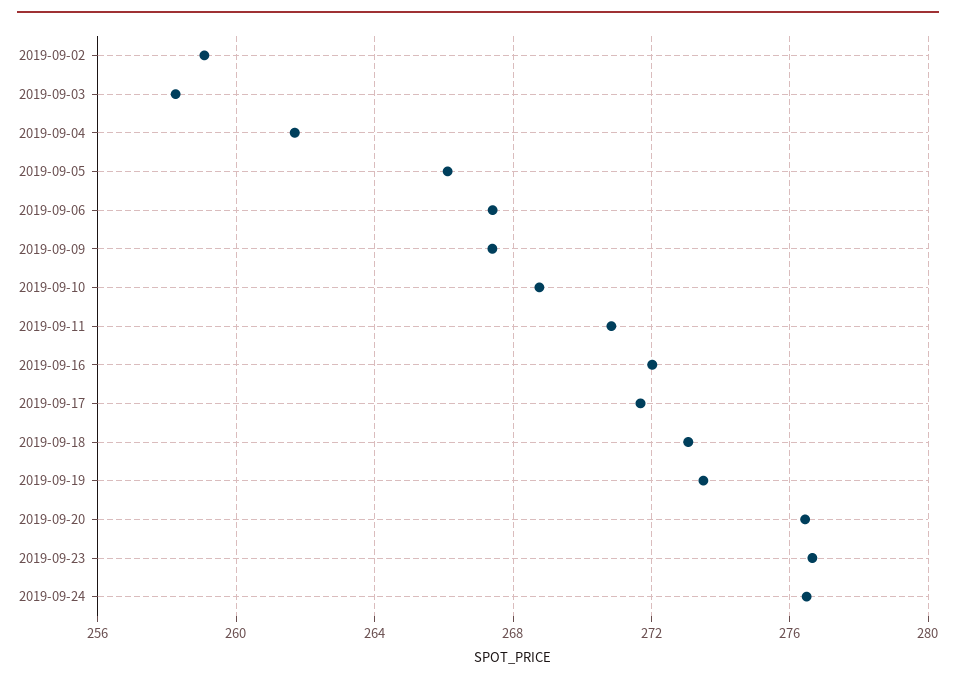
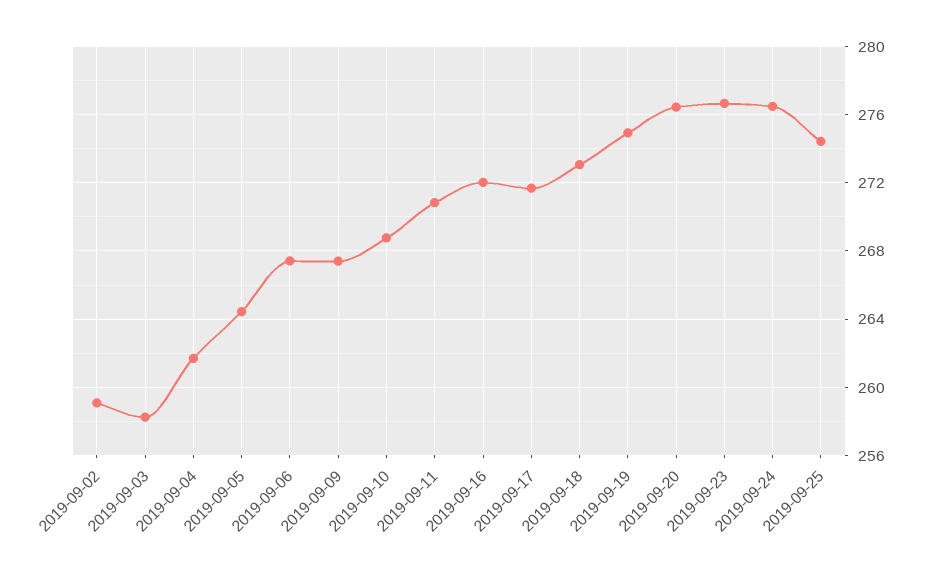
2019-09-05: 266 -> 264.5
2019-09-19: 273.5 -> 275
2019-09-25: none -> 274.5

